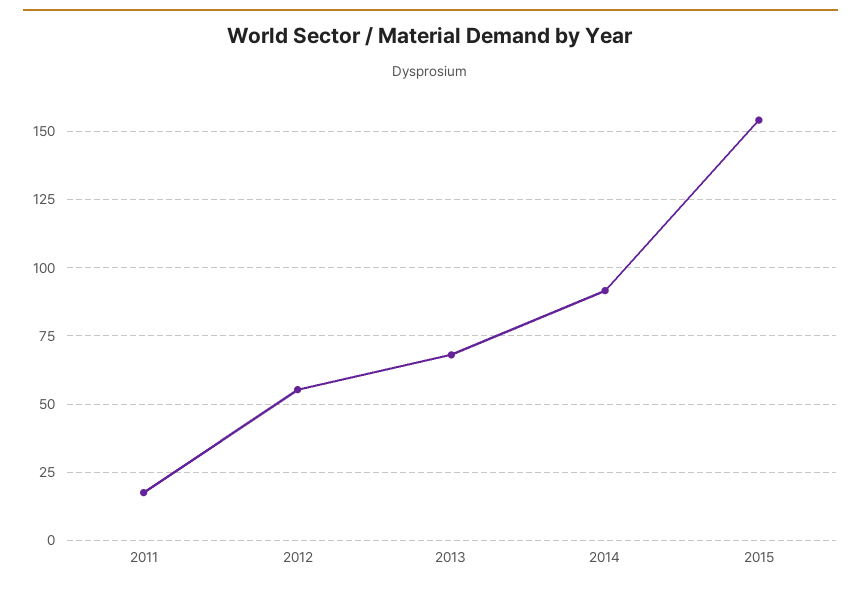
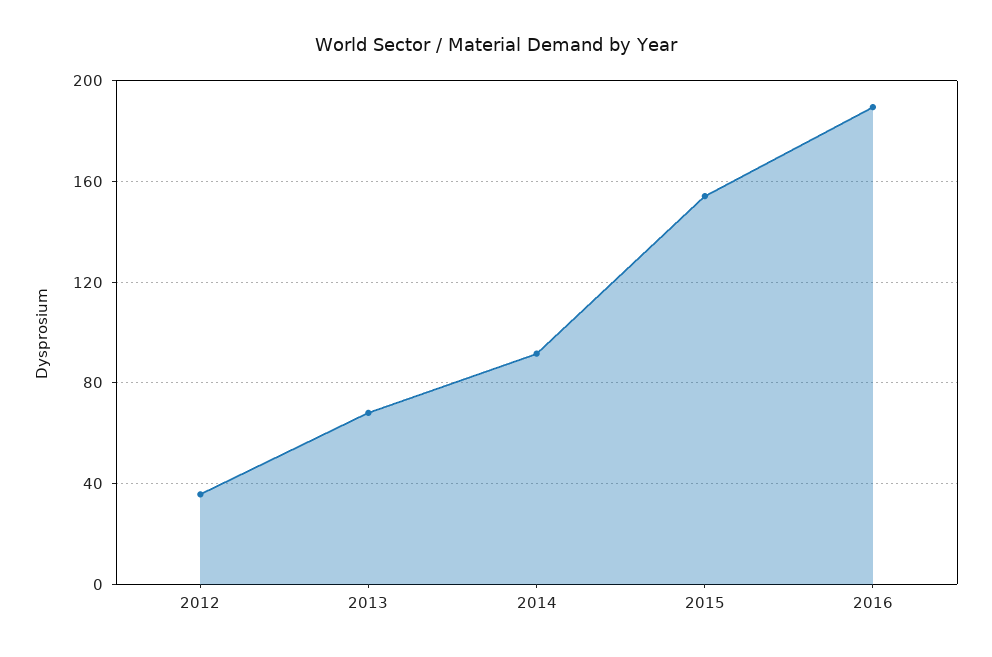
2011: 17.5 -> none
2012: 55 -> 35
2016: none -> 190

